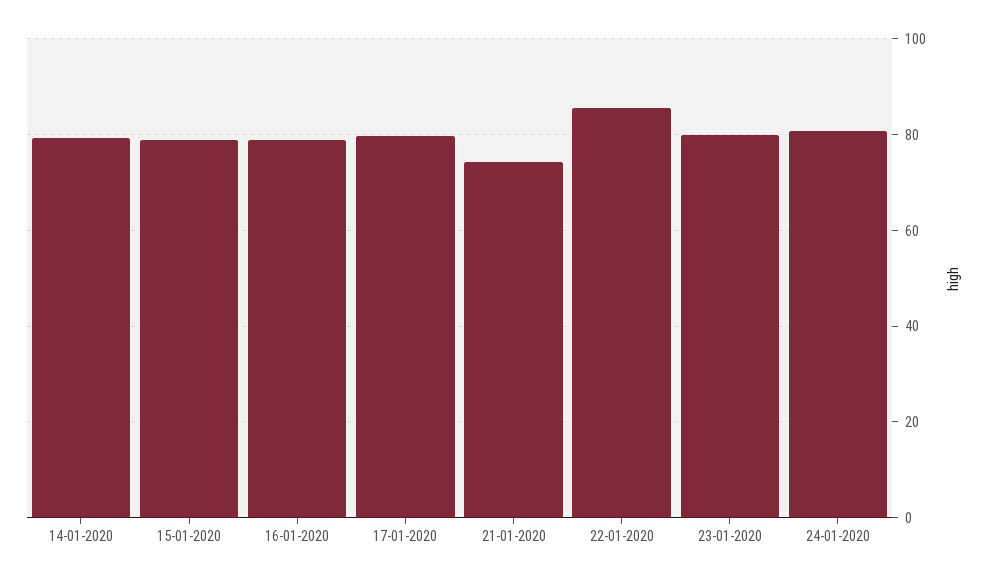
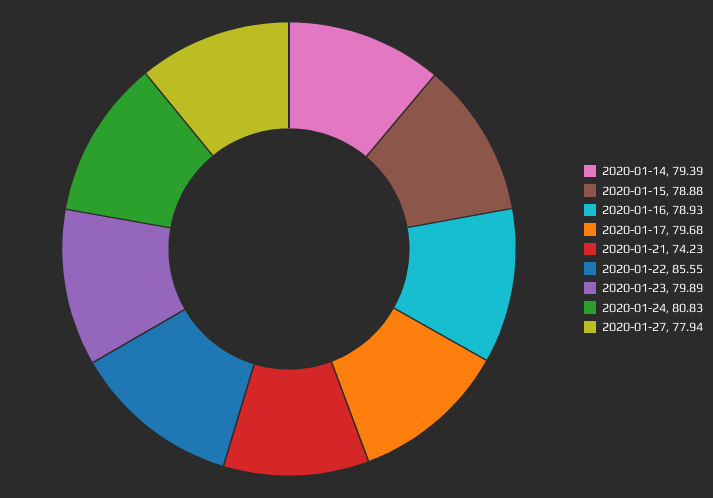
2020-01-27: none -> 77.94

